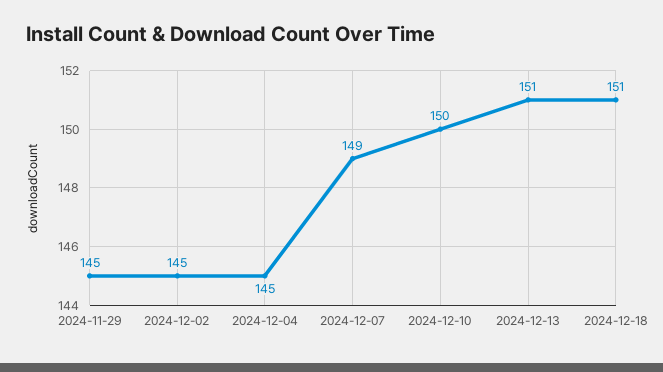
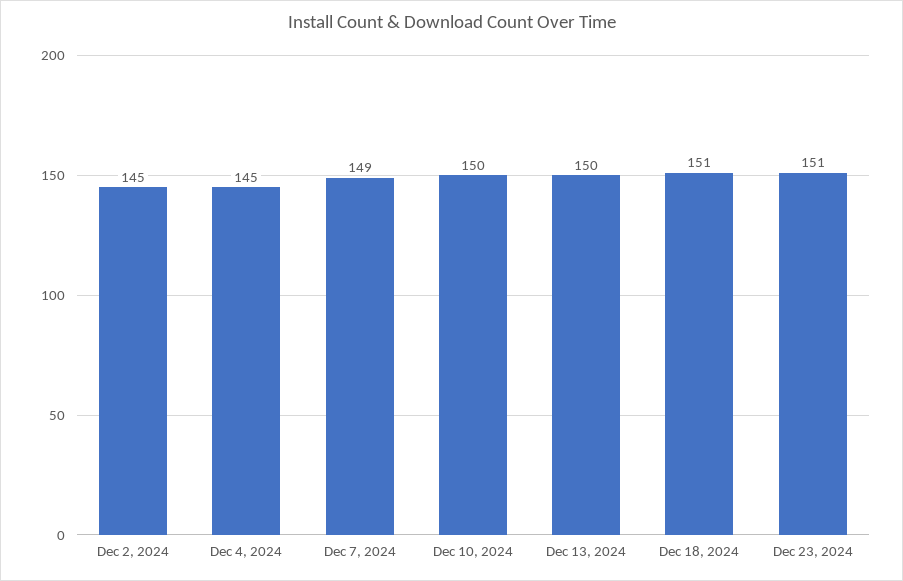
2024-11-29: 145 -> none
2024-12-13: 151 -> 150
Dec 23, 2024: none -> 151

